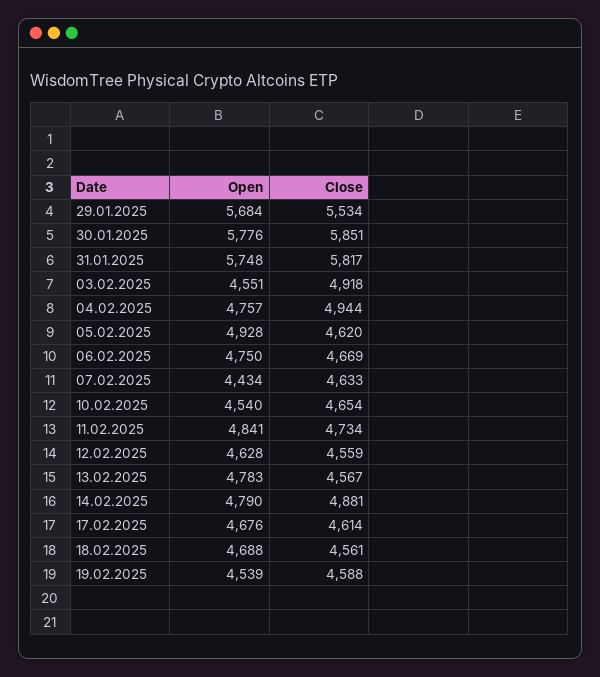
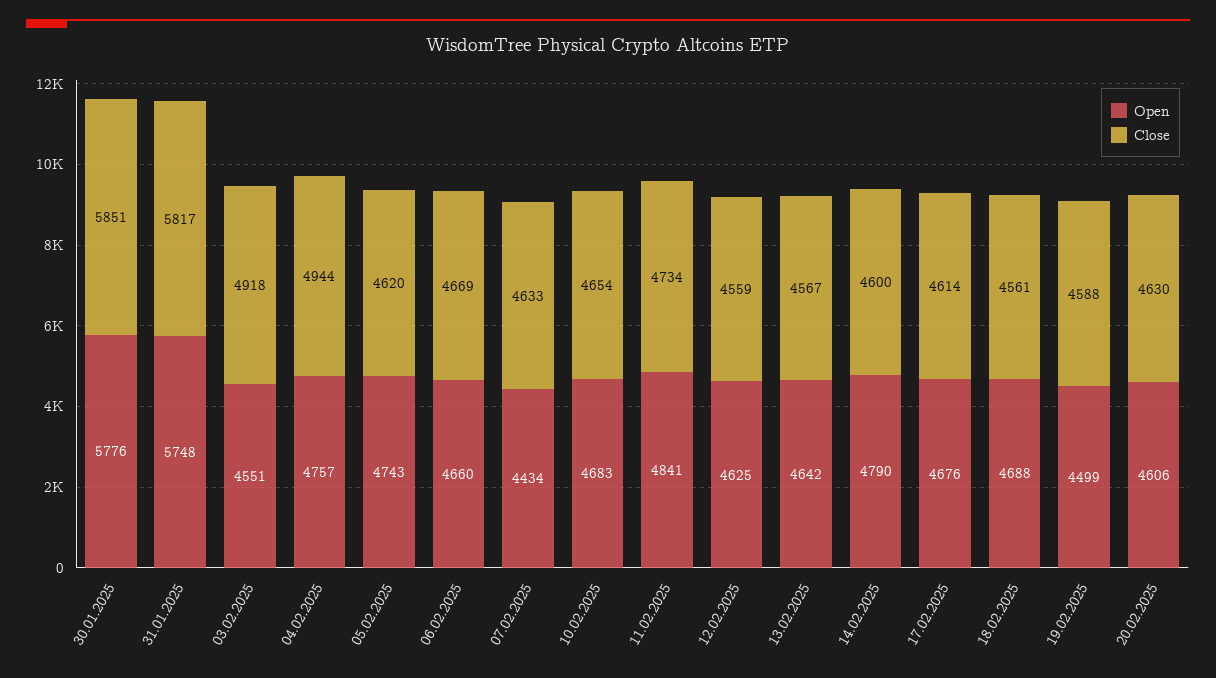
Open, 29.01.2025: 5684 -> none
Close, 29.01.2025: 5534 -> none
Open, 05.02.2025: 4928 -> 4743
Open, 06.02.2025: 4750 -> 4660
Open, 10.02.2025: 4540 -> 4683
Open, 12.02.2025: 4628 -> 4625
Open, 13.02.2025: 4783 -> 4642
Close, 14.02.2025: 4881 -> 4600
Open, 19.02.2025: 4539 -> 4499
Open, 20.02.2025: none -> 4606
Close, 20.02.2025: none -> 4630

